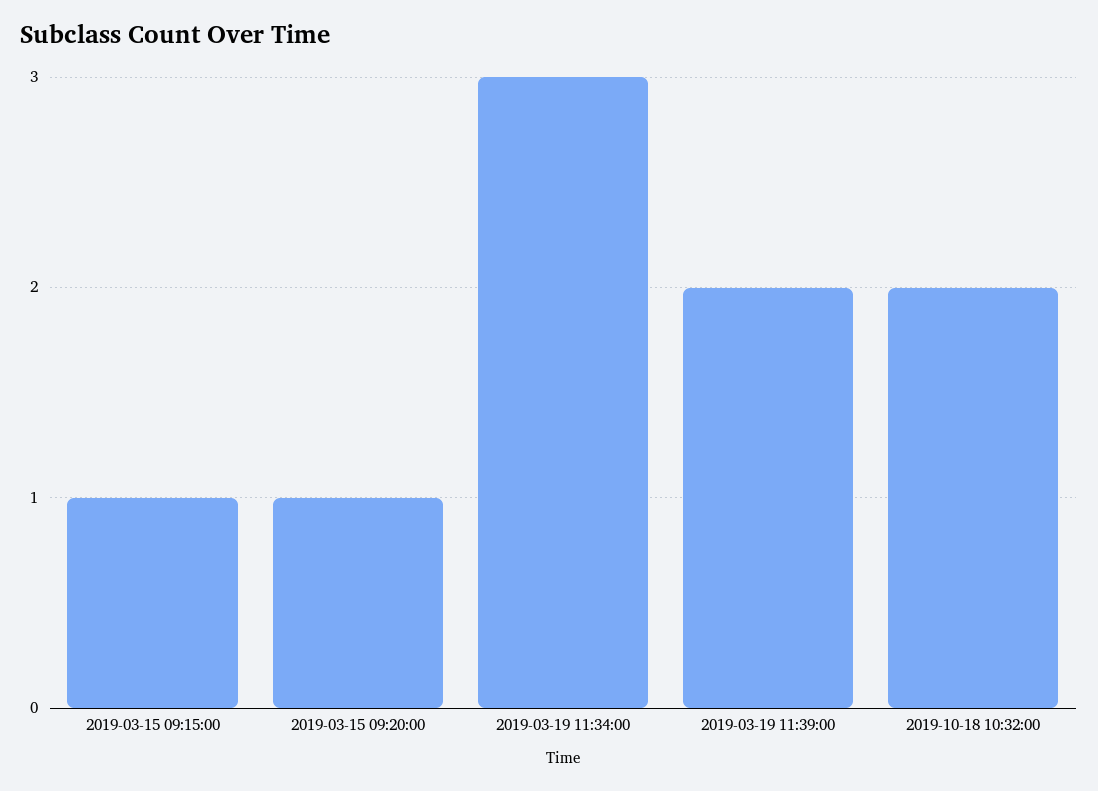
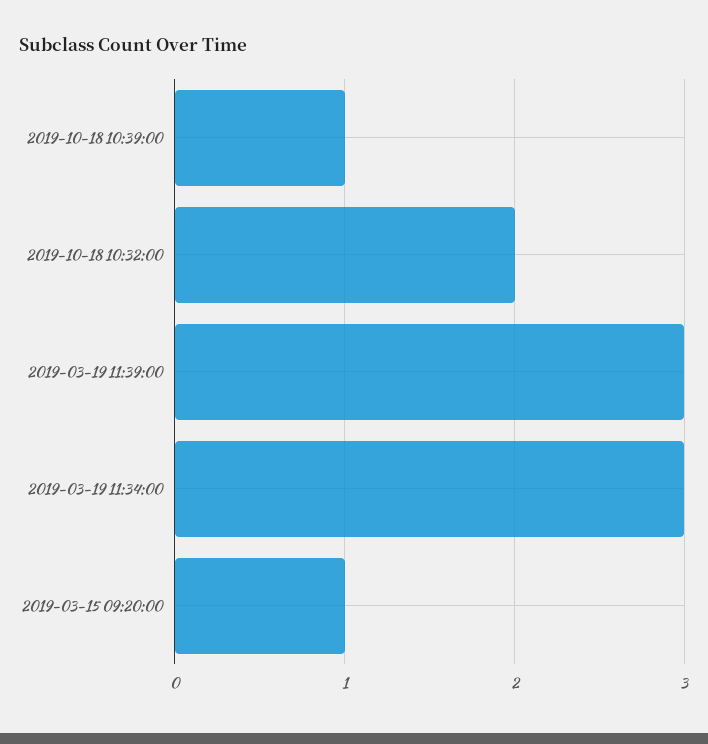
2019-03-15 09:15:00: 1 -> none
2019-03-19 11:39:00: 2 -> 3
2019-10-18 10:39:00: none -> 1

